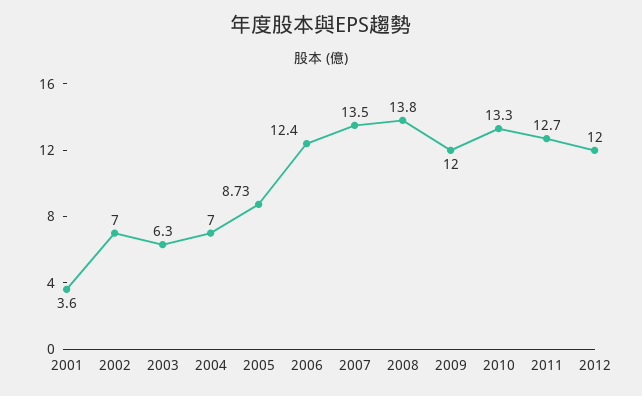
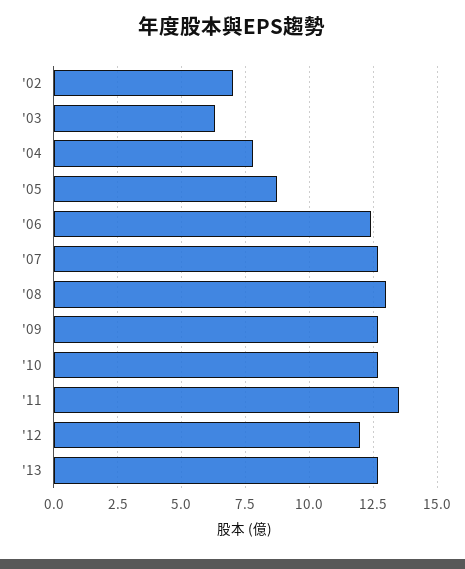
2001: 3.6 -> none
2004: 7 -> 7.75
2007: 13.5 -> 12.75
2008: 13.8 -> 13
2009: 12 -> 12.75
2010: 13.3 -> 12.75
2011: 12.7 -> 13.5
'13: none -> 12.75

